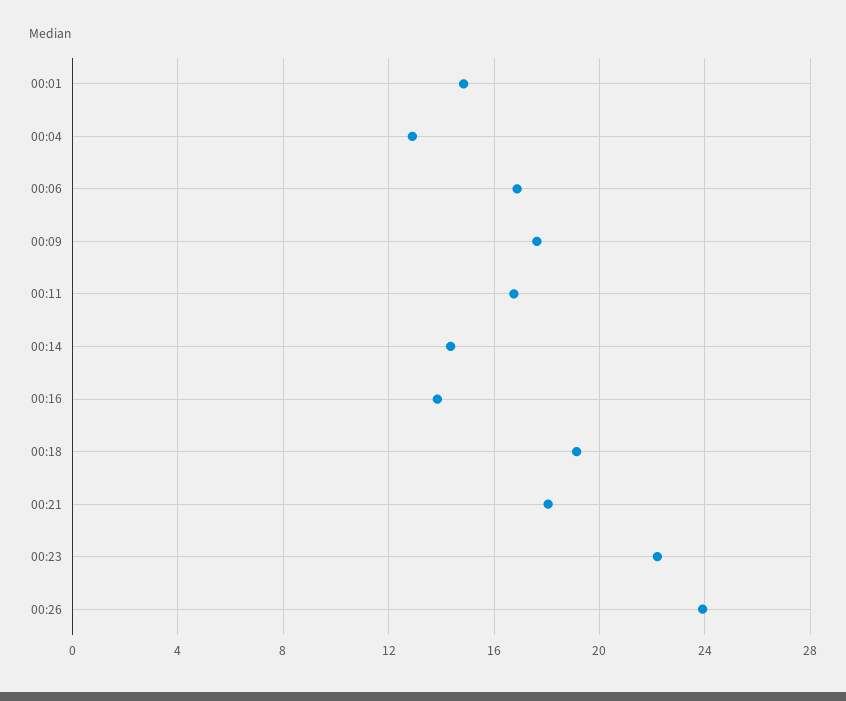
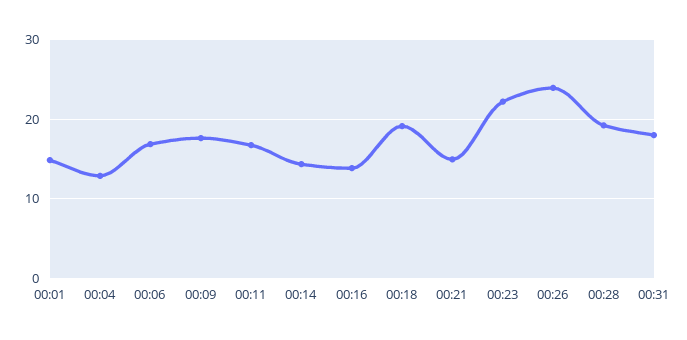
00:21: 18 -> 15
00:28: none -> 19
00:31: none -> 18

